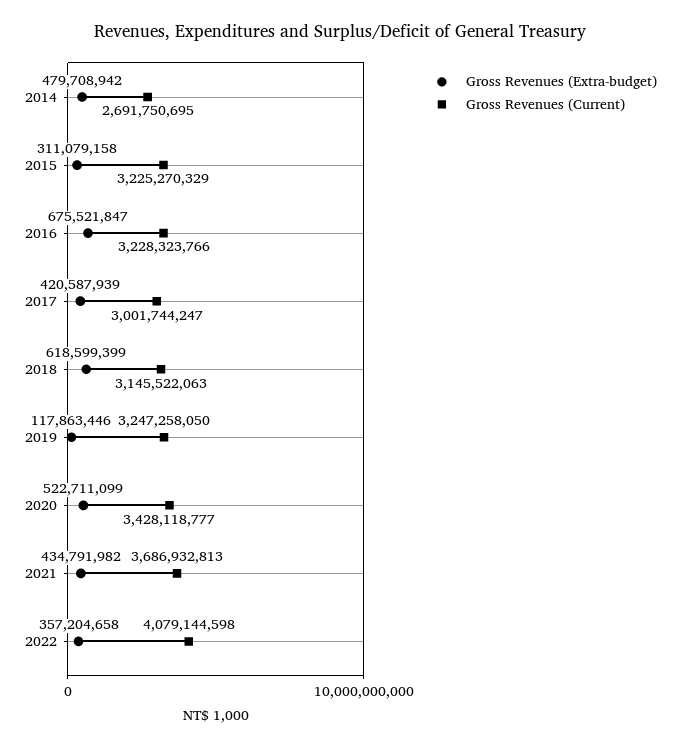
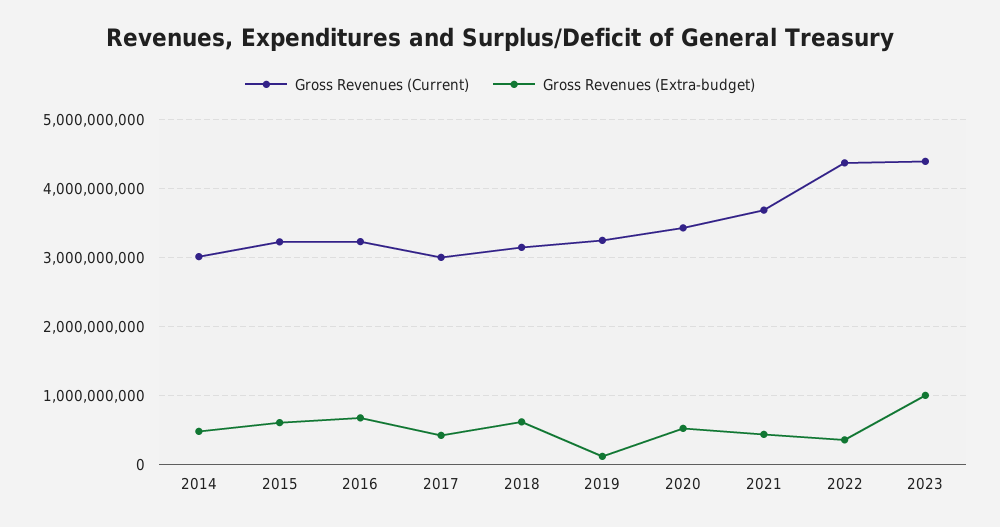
Gross Revenues (Current), 2014: 2691750695 -> 3000000000
Gross Revenues (Extra-budget), 2015: 311079158 -> 600000000
Gross Revenues (Current), 2022: 4079144598 -> 4400000000
Gross Revenues (Current), 2023: none -> 4400000000
Gross Revenues (Extra-budget), 2023: none -> 1000000000

